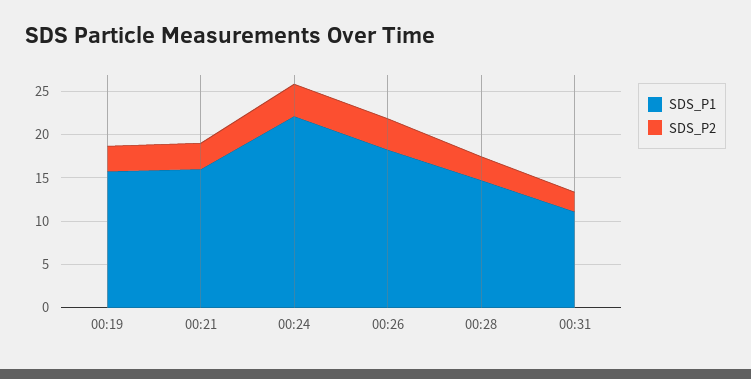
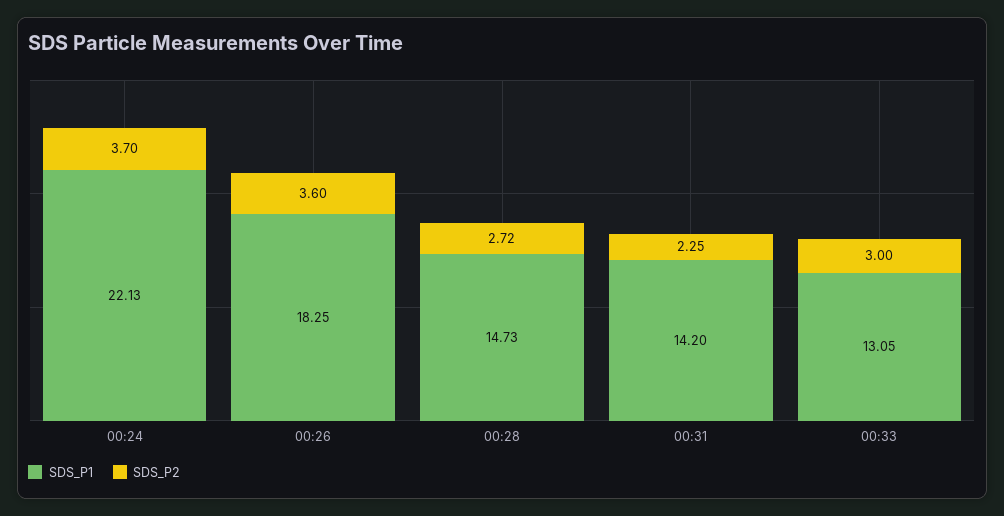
SDS_P1, 00:19: 16 -> none
SDS_P2, 00:19: 3 -> none
SDS_P1, 00:21: 16 -> none
SDS_P2, 00:21: 3 -> none
SDS_P1, 00:31: 11 -> 14.2
SDS_P1, 00:33: none -> 13.05
SDS_P2, 00:33: none -> 3

